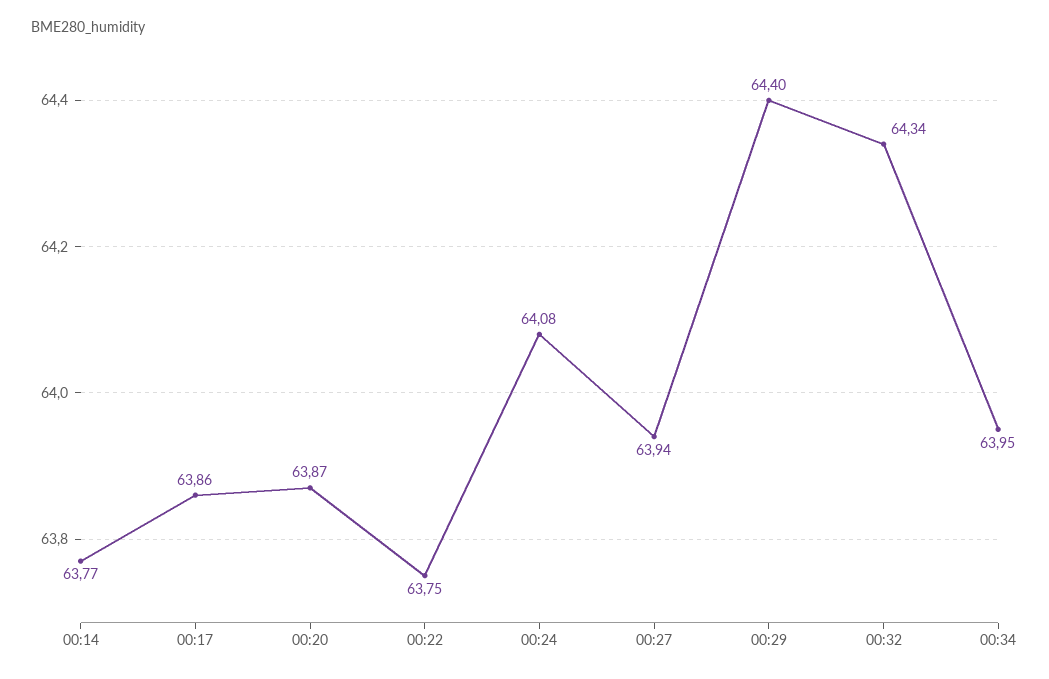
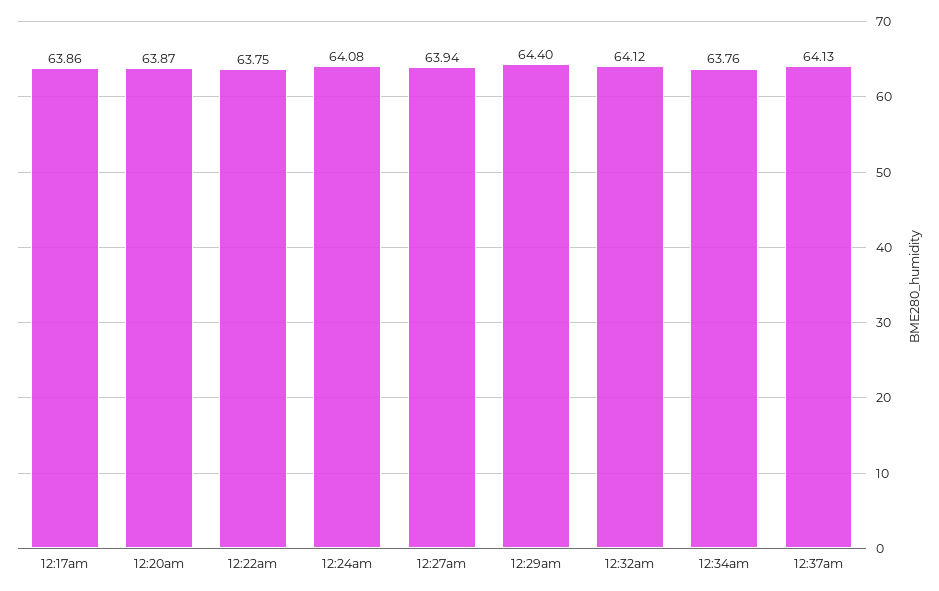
00:14: 63.77 -> none
00:32: 64.34 -> 64.12
00:34: 63.95 -> 63.76
12:37am: none -> 64.13

